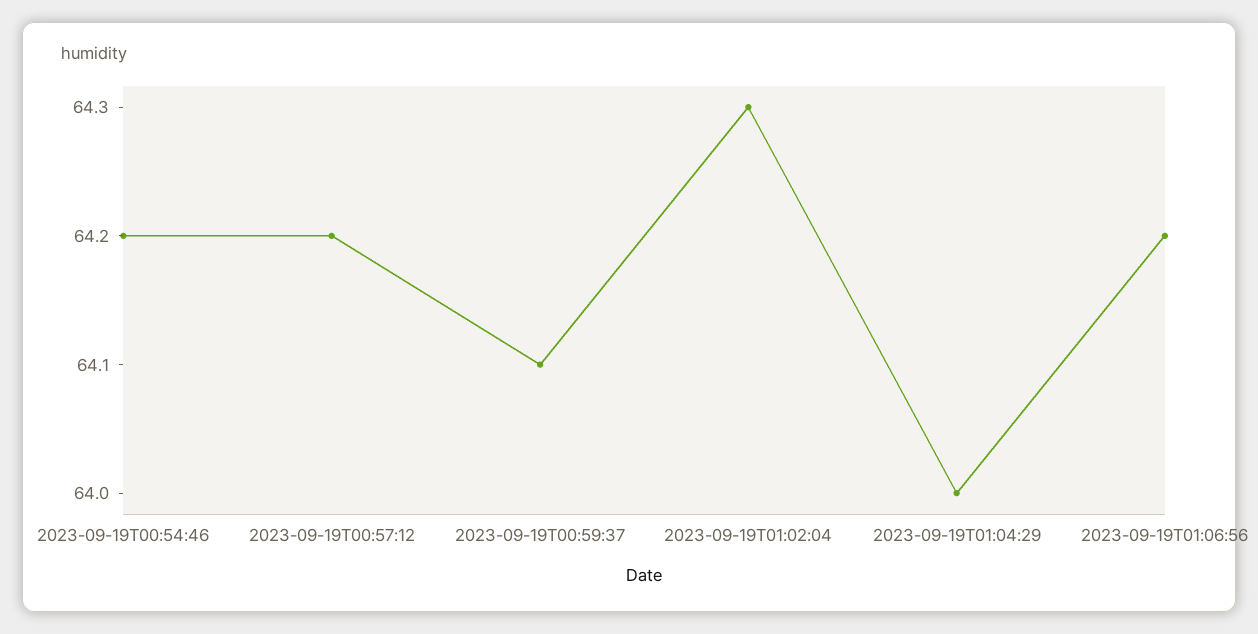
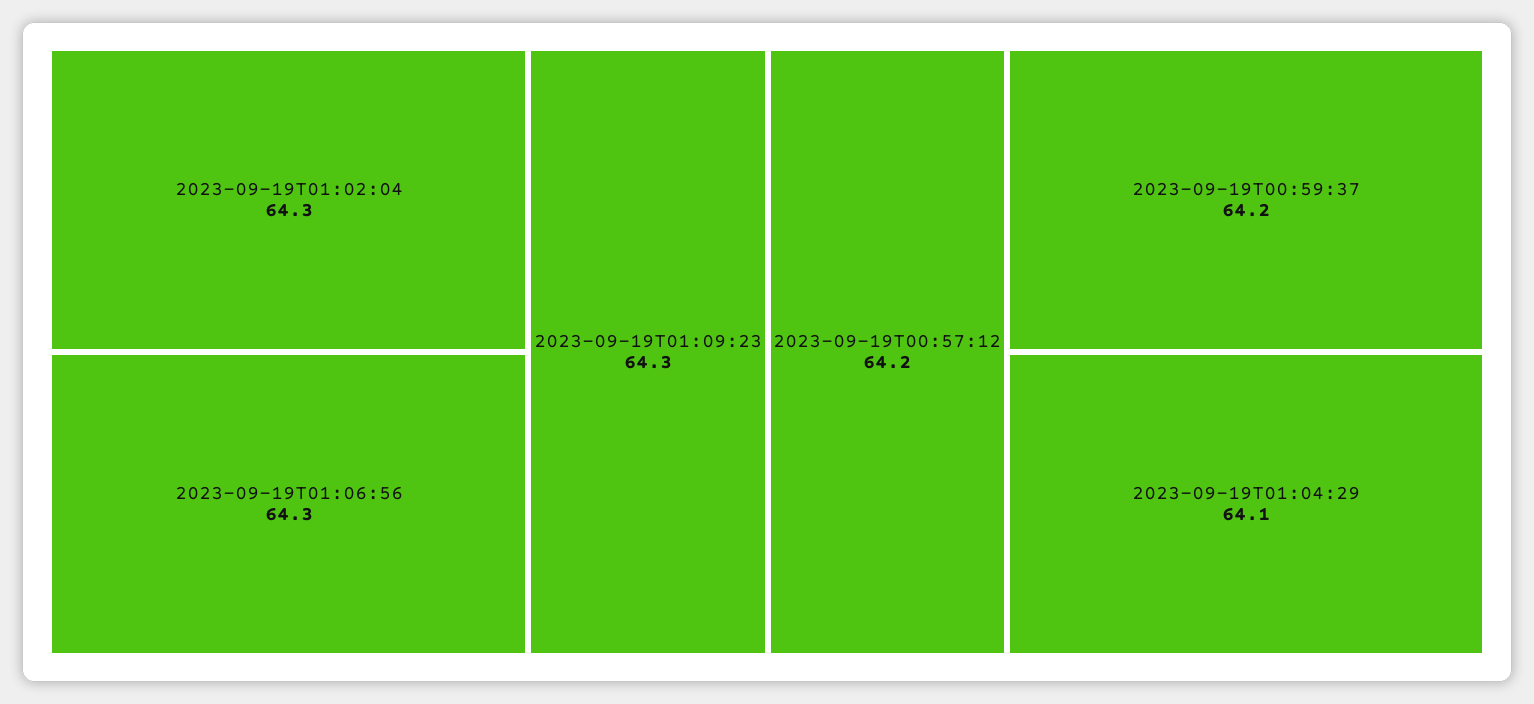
2023-09-19T00:54:46: 64.2 -> none
2023-09-19T00:59:37: 64.1 -> 64.2
2023-09-19T01:04:29: 64 -> 64.1
2023-09-19T01:06:56: 64.2 -> 64.3
2023-09-19T01:09:23: none -> 64.3

